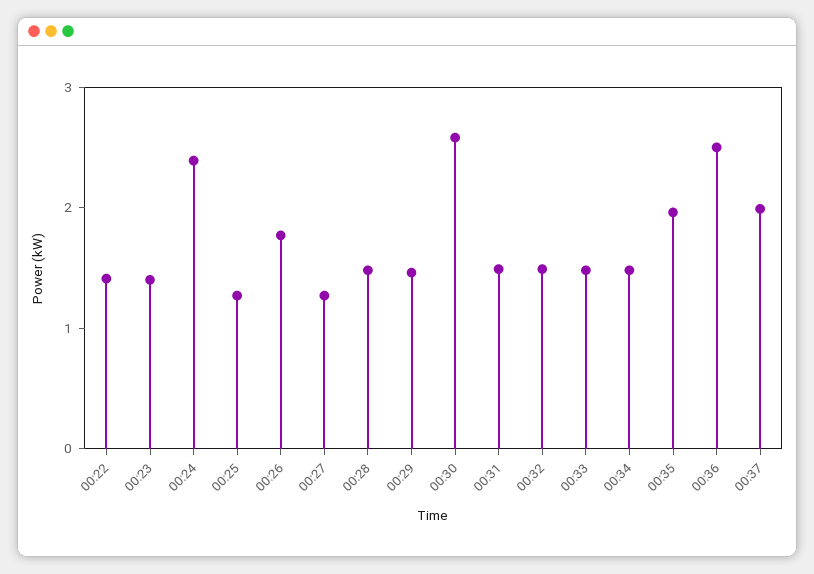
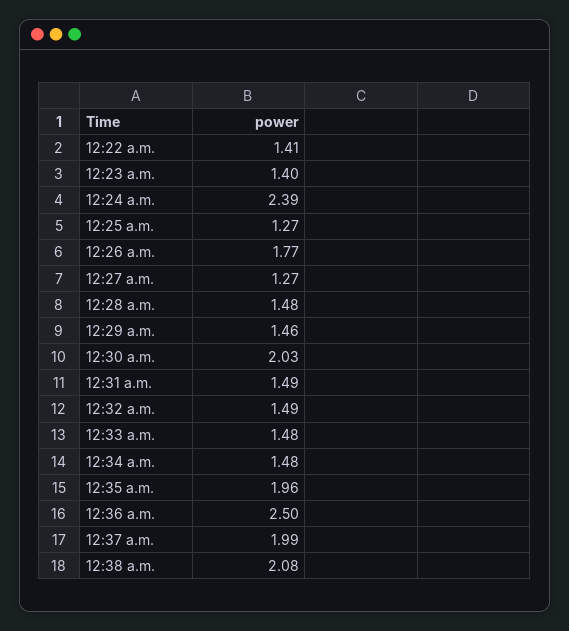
00:30: 2.6 -> 2.03
12:38 a.m.: none -> 2.08

